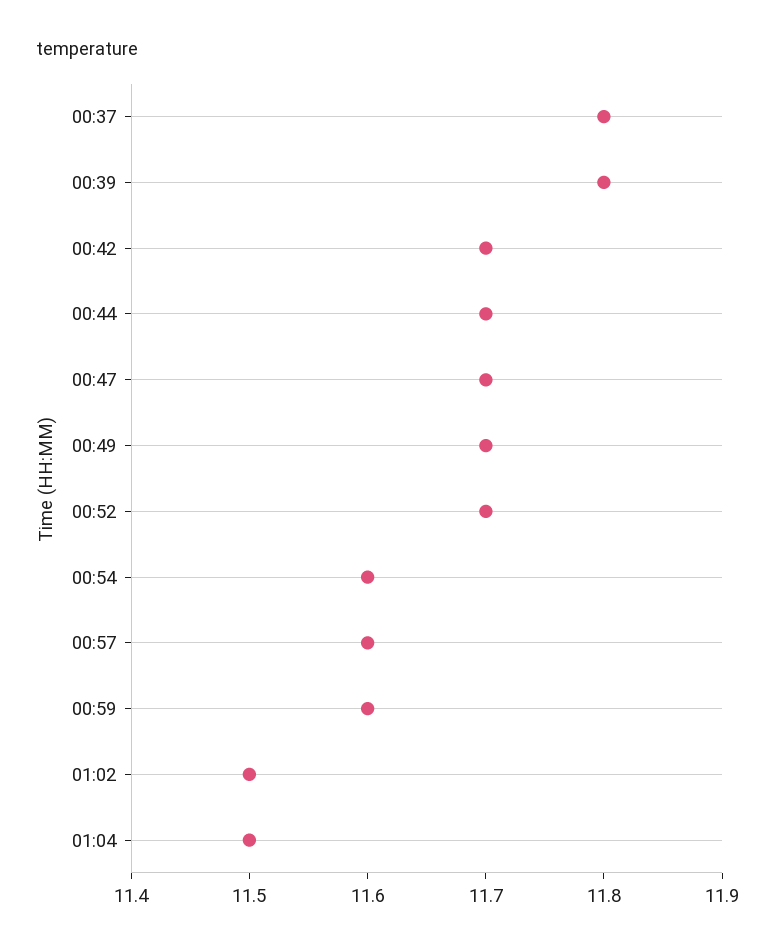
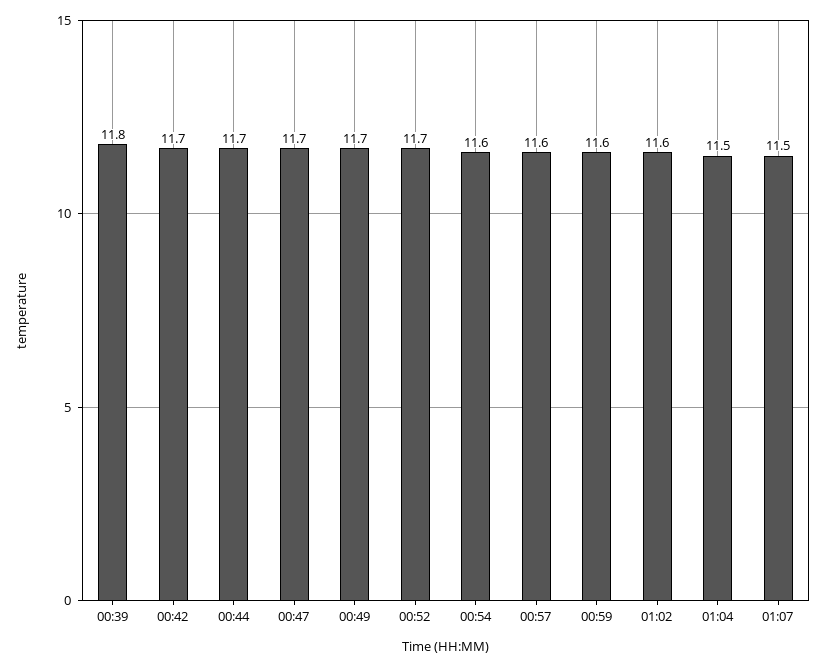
00:37: 11.8 -> none
01:02: 11.5 -> 11.6
01:07: none -> 11.5

